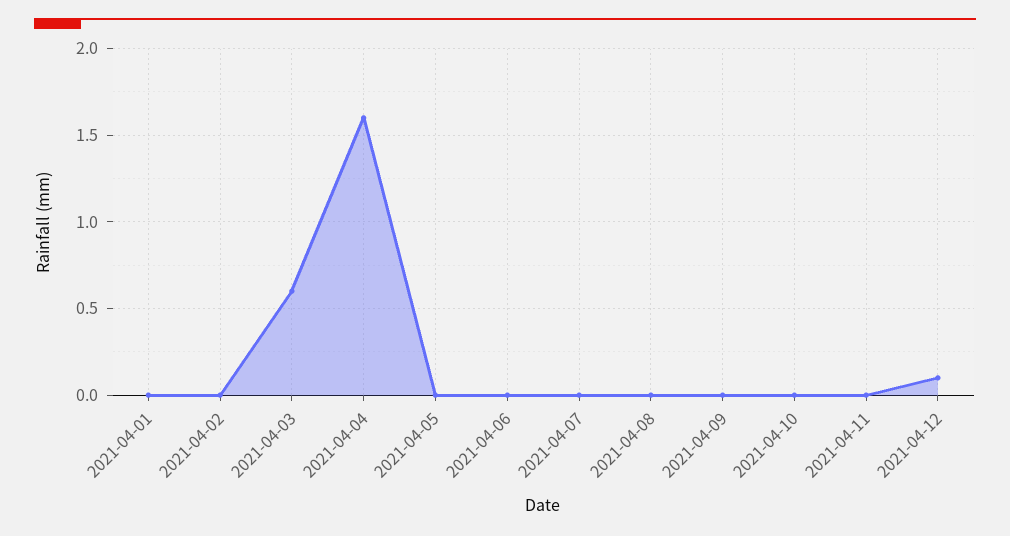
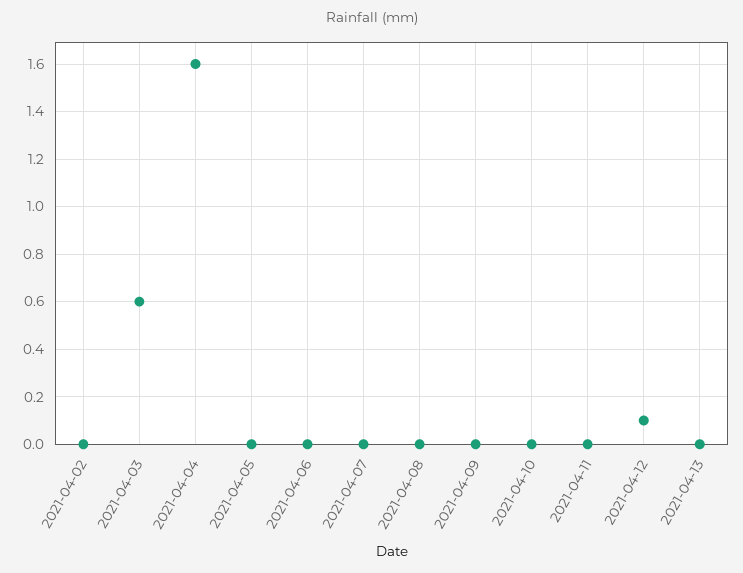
2021-04-01: 0 -> none
2021-04-13: none -> 0

